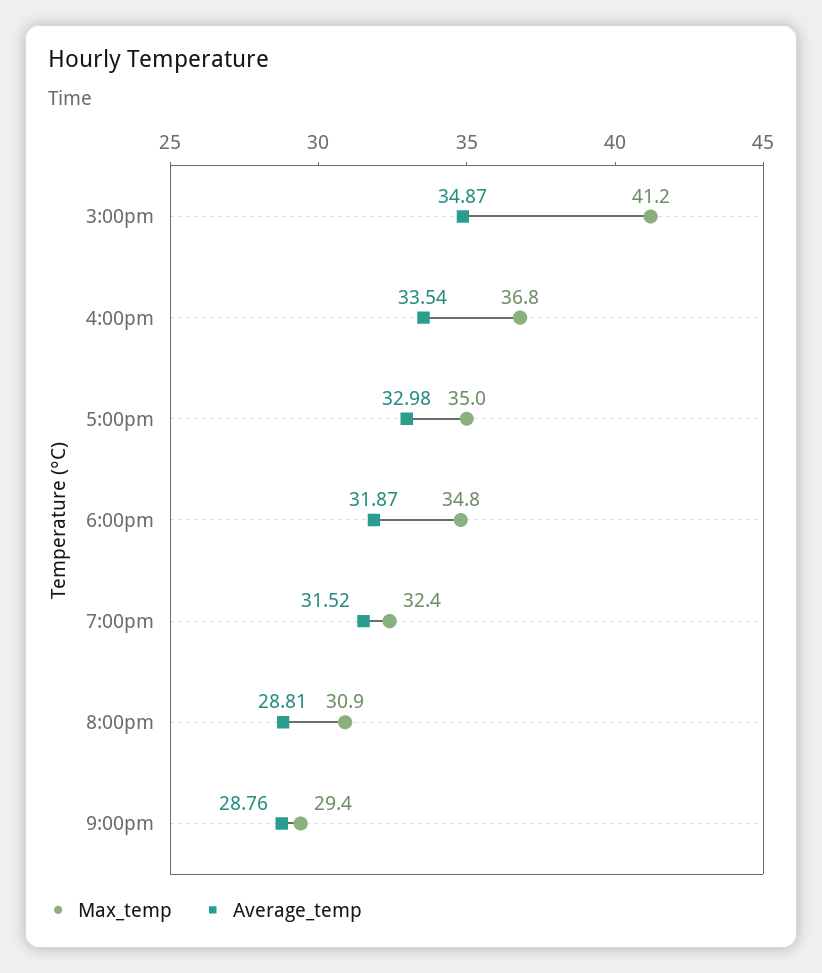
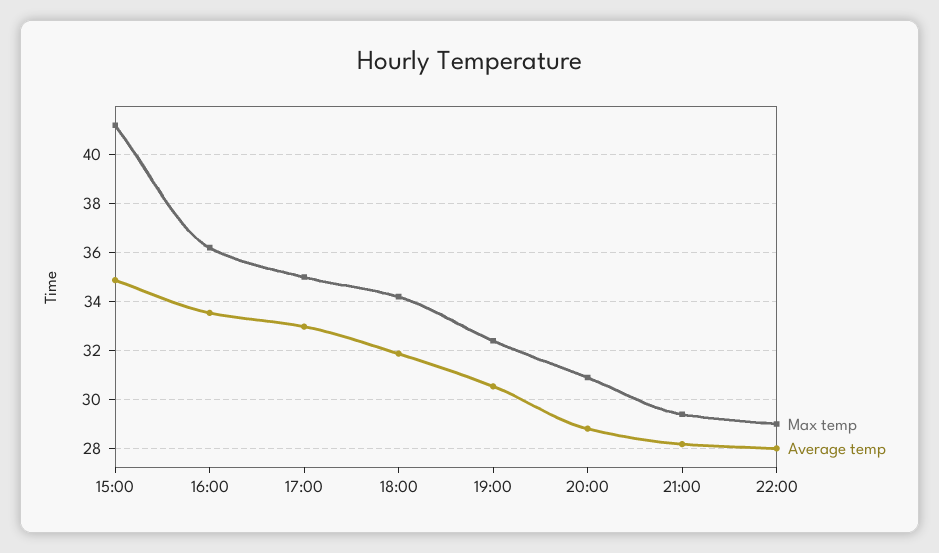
Max_temp, 4:00pm: 36.8 -> 36.25
Max_temp, 6:00pm: 34.8 -> 34.25
Average_temp, 7:00pm: 31.52 -> 30.5
Average_temp, 9:00pm: 28.76 -> 28.25
Max_temp, 22:00: none -> 29
Average_temp, 22:00: none -> 28

